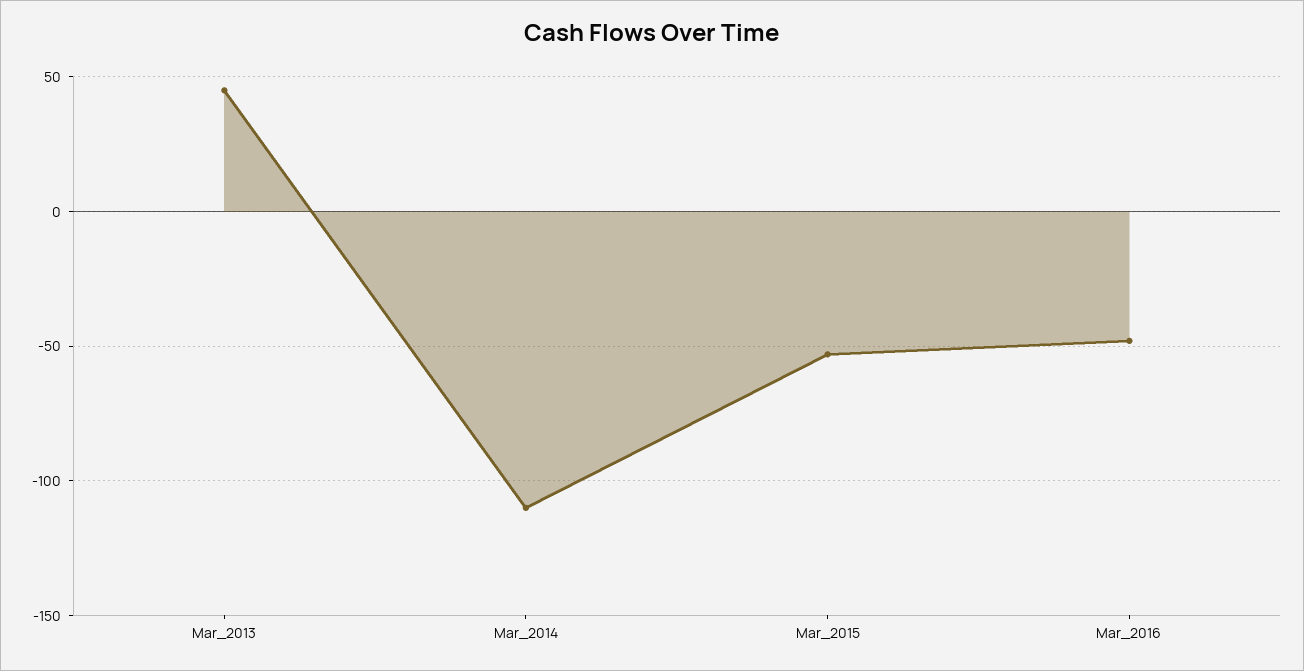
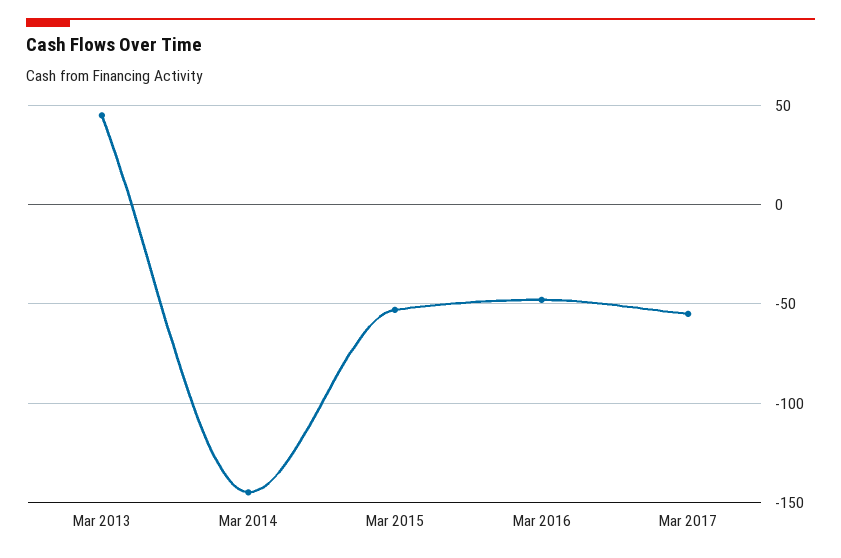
Mar_2014: -110 -> -145
Mar 2017: none -> -55

